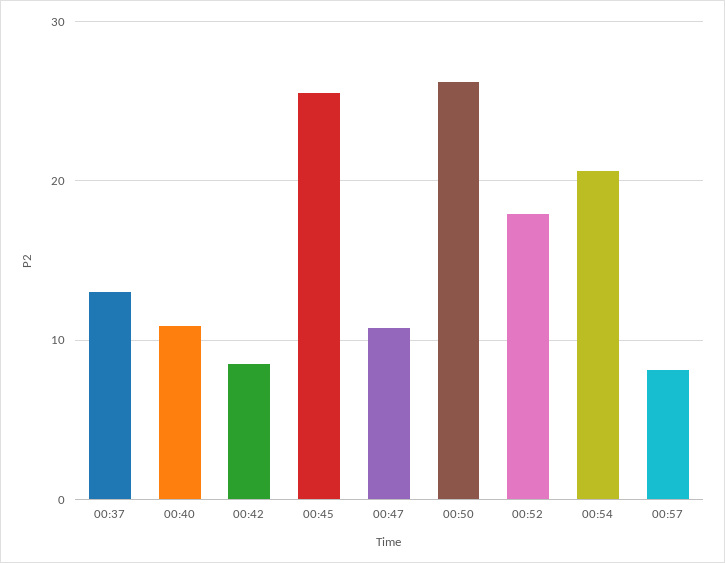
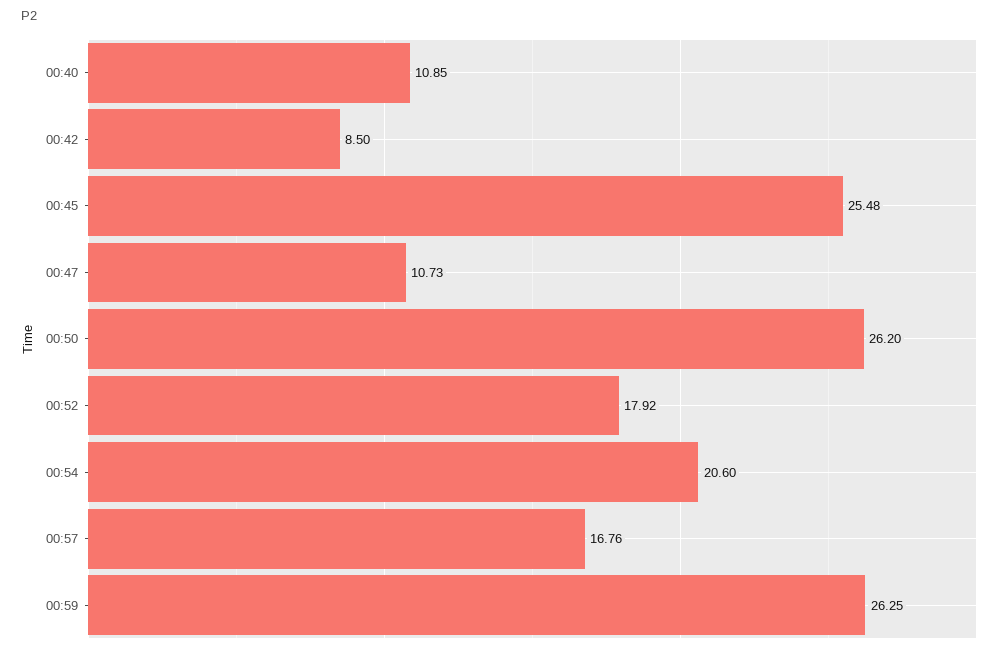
00:37: 13 -> none
00:57: 8 -> 16.76
00:59: none -> 26.25

